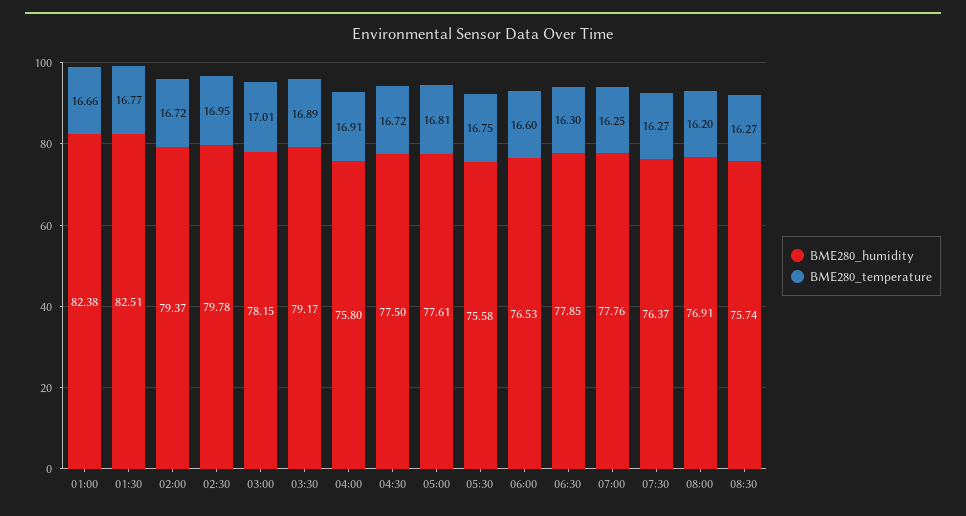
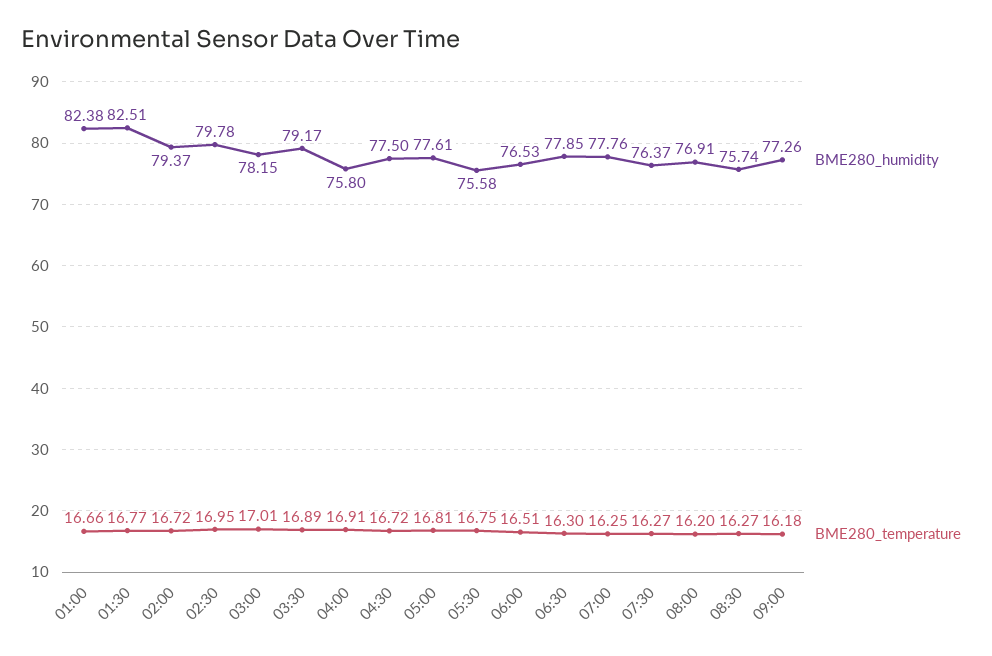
BME280_temperature, 06:00: 16.6 -> 16.51
BME280_humidity, 09:00: none -> 77.26
BME280_temperature, 09:00: none -> 16.18

